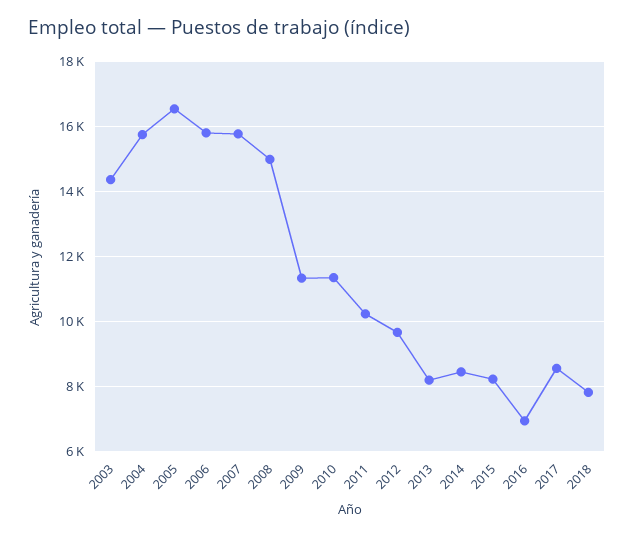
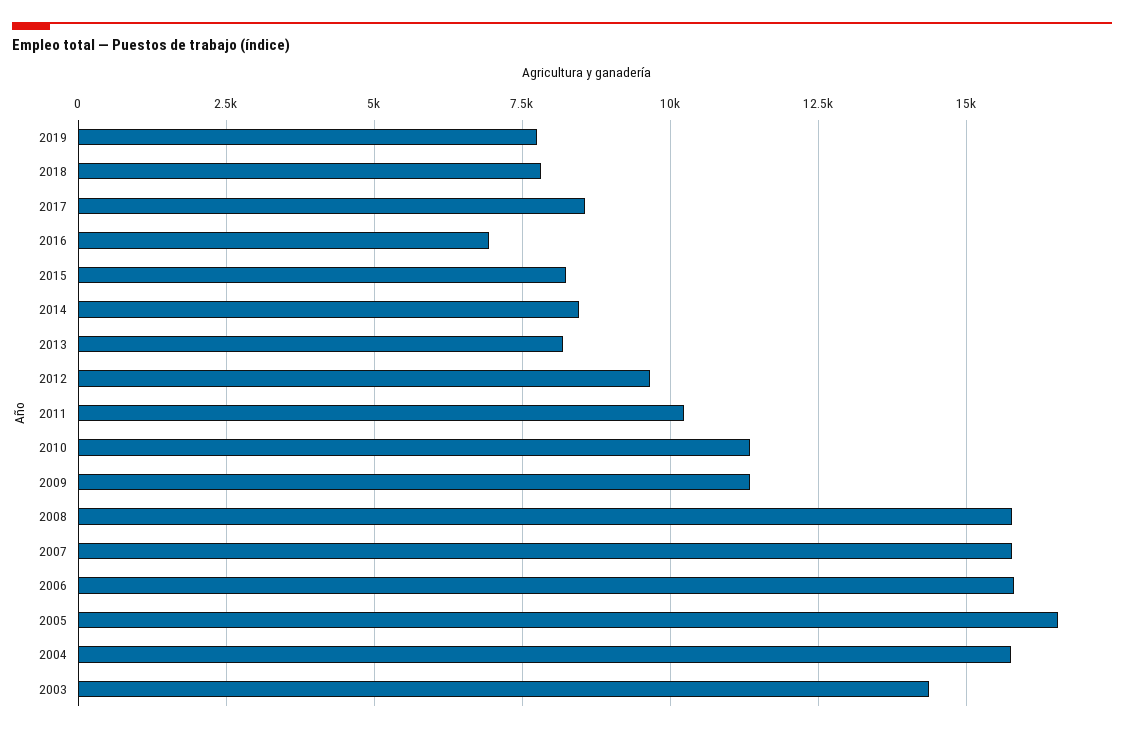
2008: 15000 -> 15750
2019: none -> 7750

